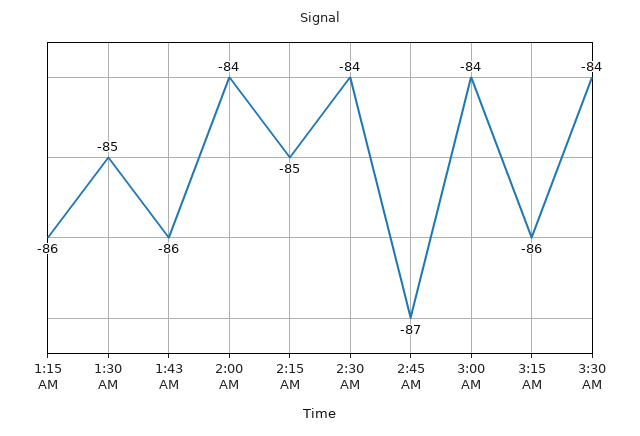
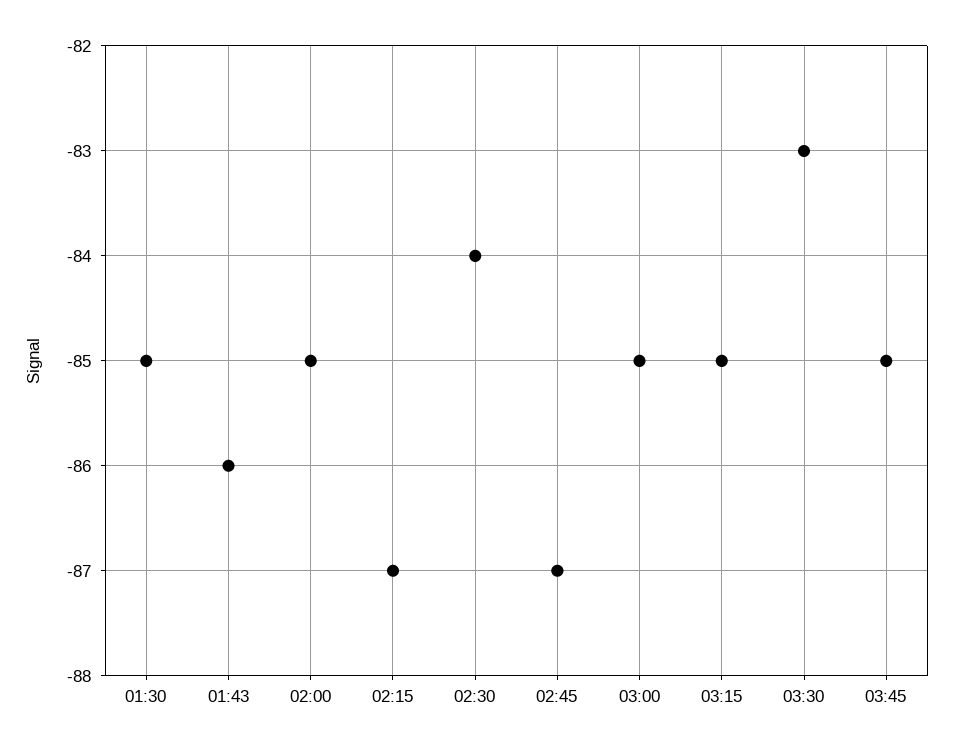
1:15 AM: -86 -> none
2:00 AM: -84 -> -85
2:15 AM: -85 -> -87
3:00 AM: -84 -> -85
3:15 AM: -86 -> -85
3:30 AM: -84 -> -83
03:45: none -> -85

